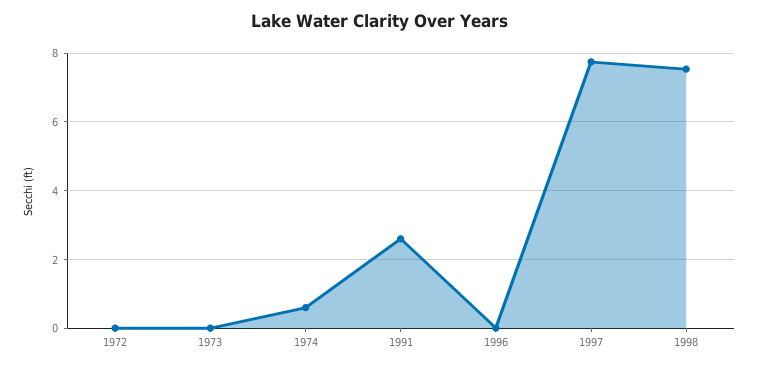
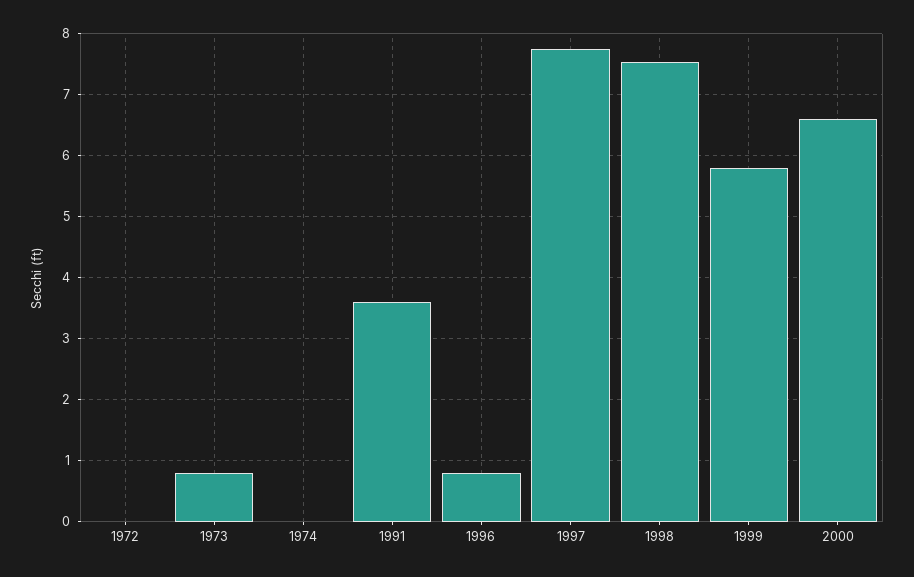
1973: 0 -> 0.8
1974: 0.6 -> 0
1991: 2.6 -> 3.6
1996: 0 -> 0.8
1999: none -> 5.8
2000: none -> 6.6

